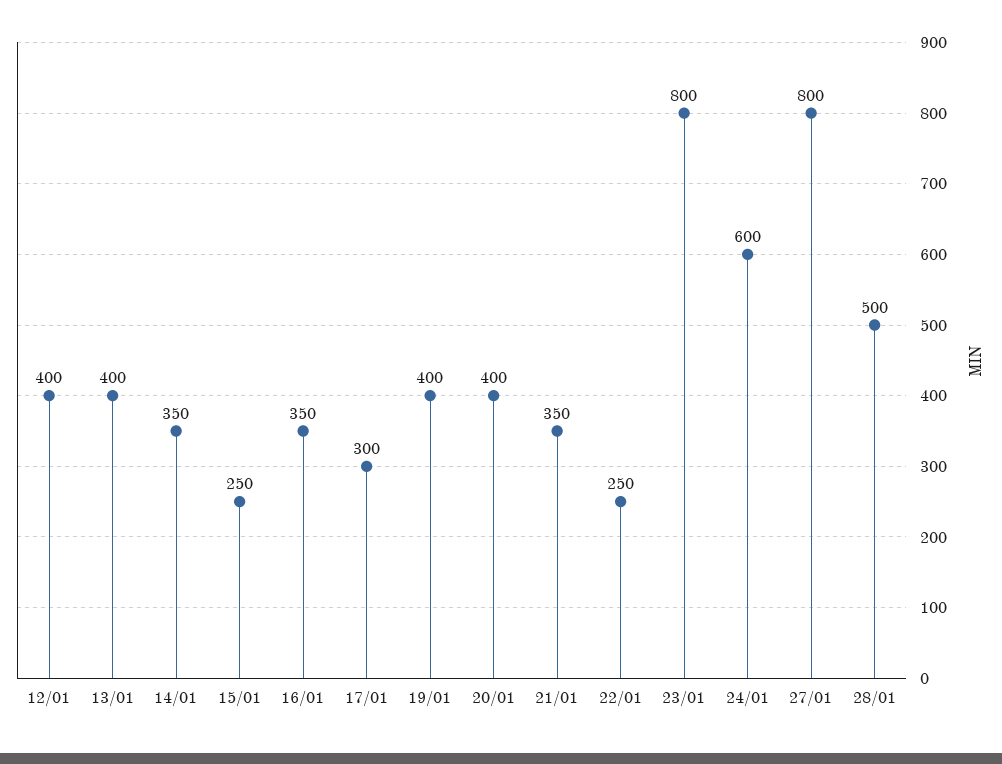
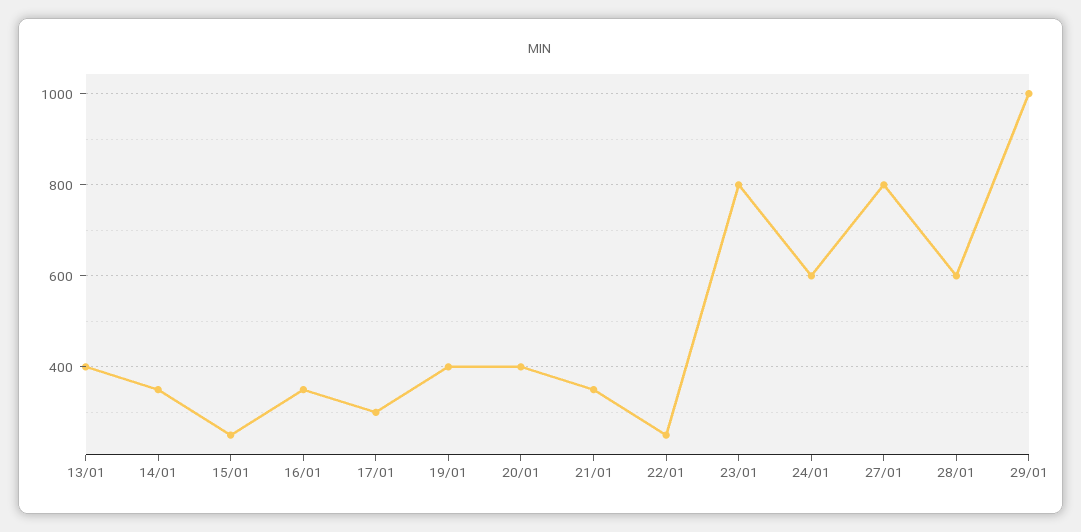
12/01: 400 -> none
28/01: 500 -> 600
29/01: none -> 1000

